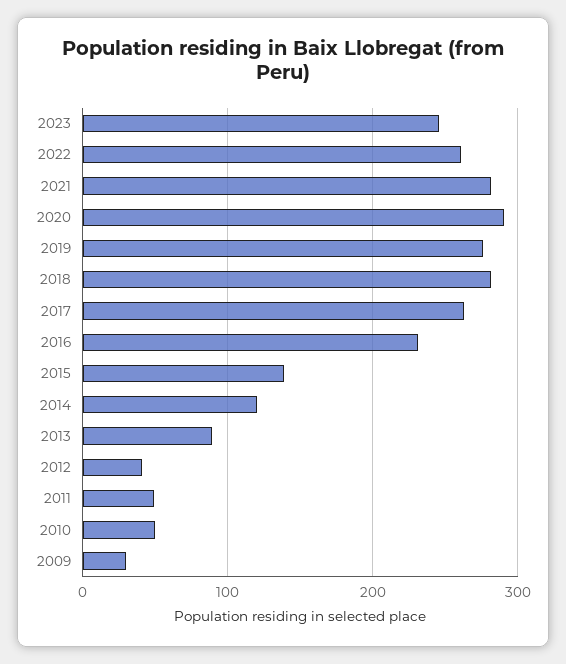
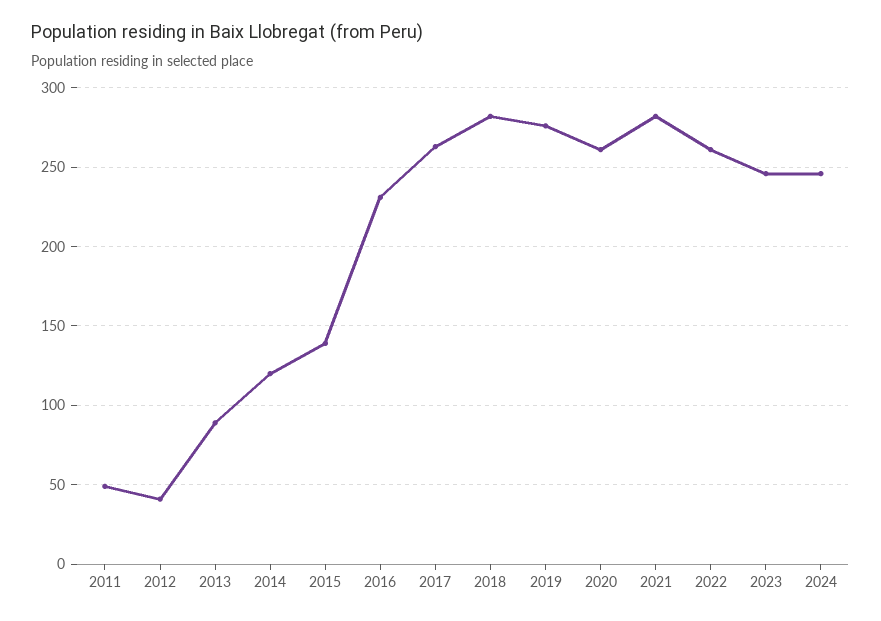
2020: 290 -> 260
2010: 50 -> none
2009: 30 -> none
2024: none -> 245

